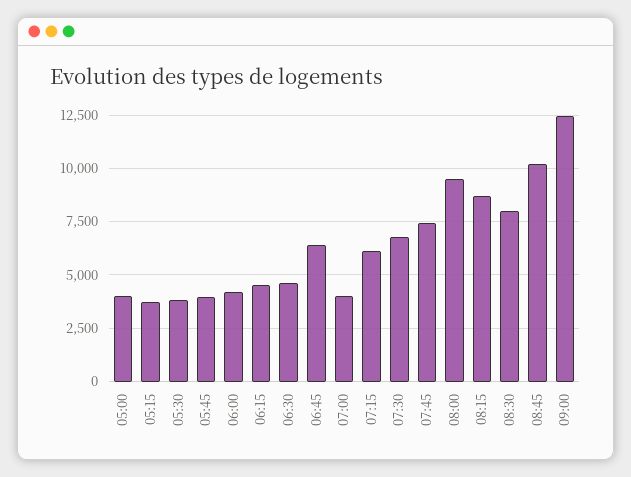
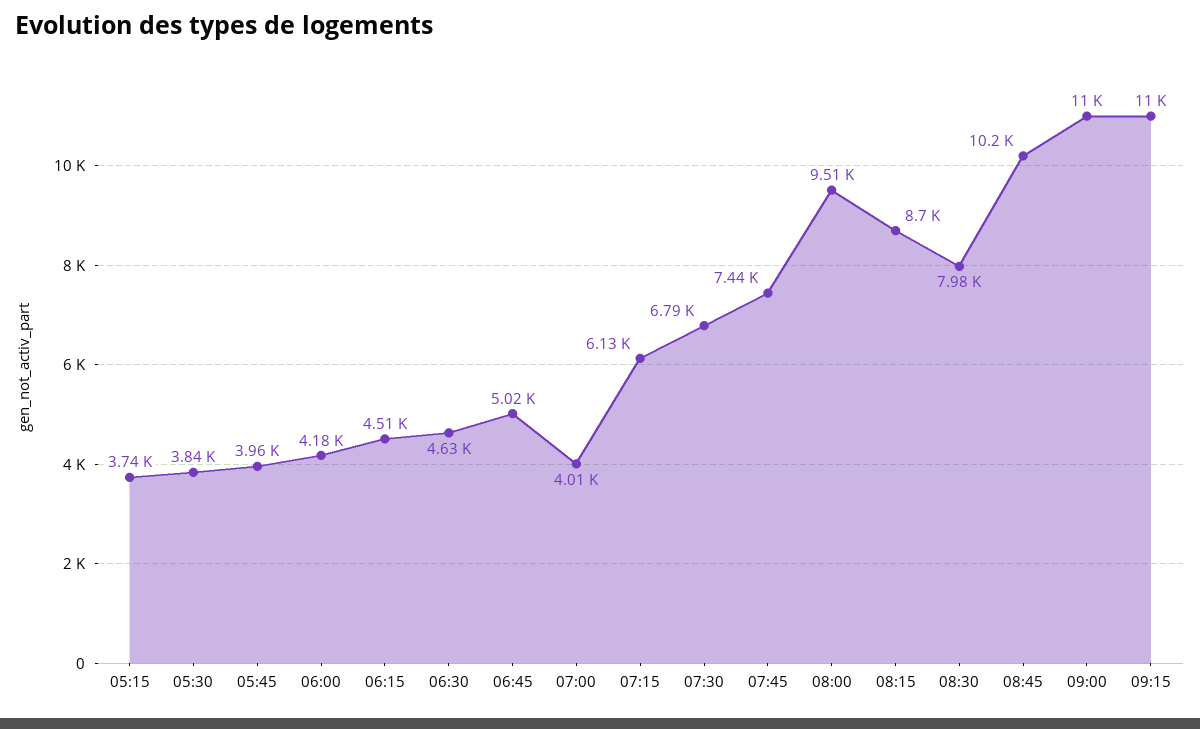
05:00: 4000 -> none
06:45: 6500 -> 5020
09:00: 12500 -> 11000
09:15: none -> 11000

